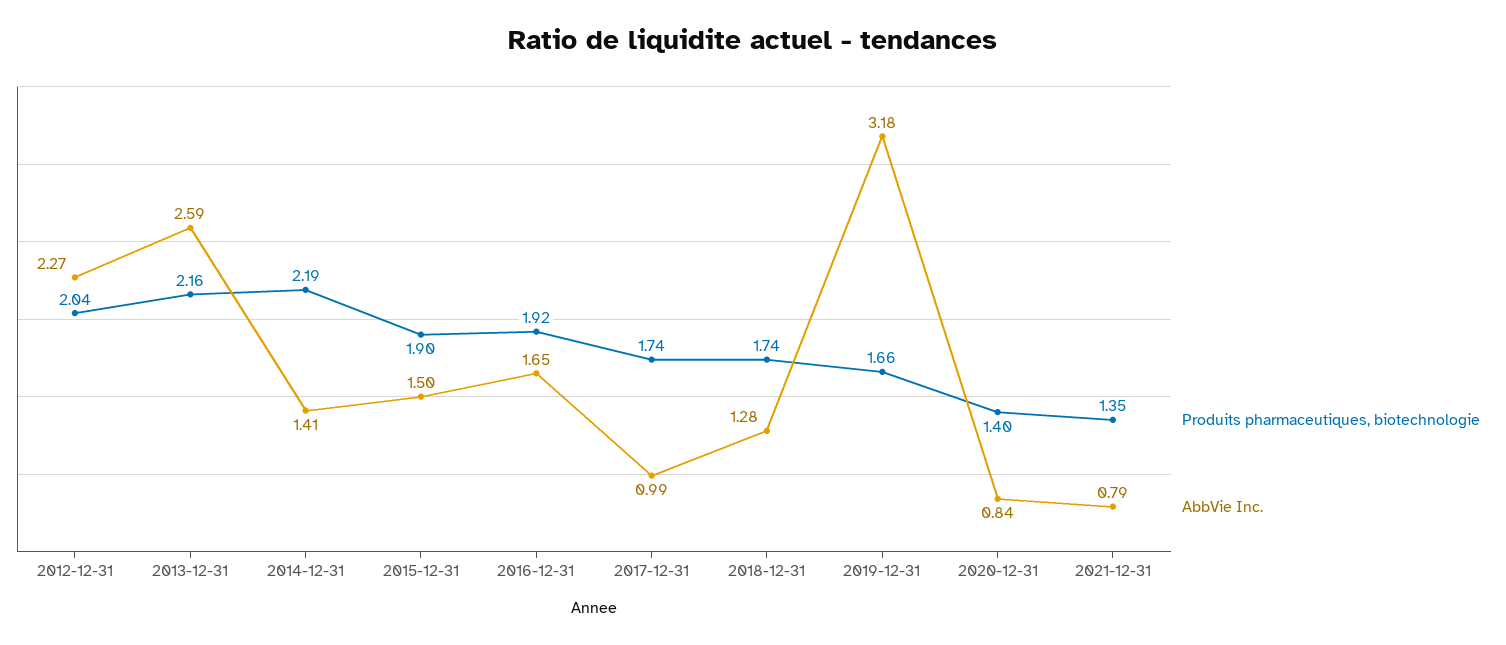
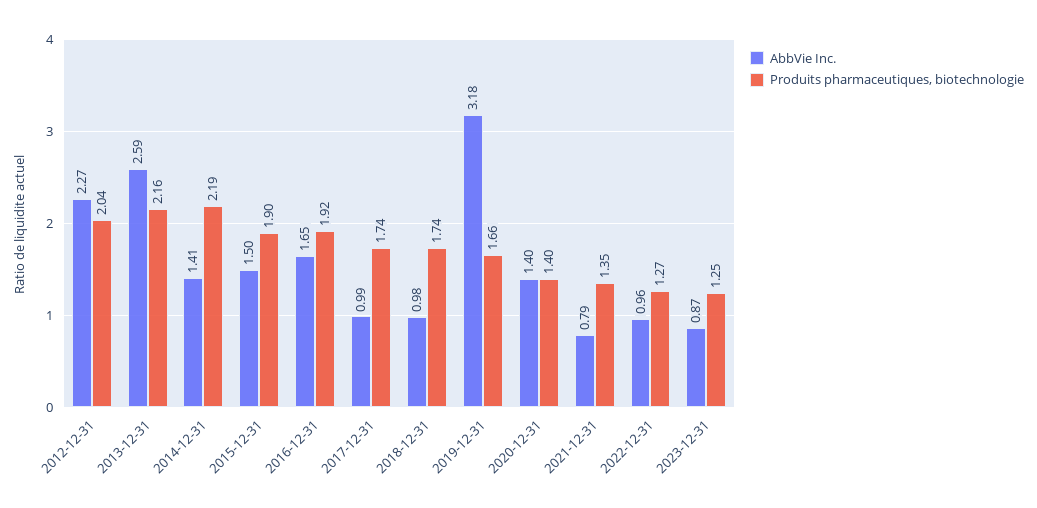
AbbVie Inc., 2018-12-31: 1.28 -> 0.98
AbbVie Inc., 2020-12-31: 0.84 -> 1.4
AbbVie Inc., 2022-12-31: none -> 0.96
Produits pharmaceutiques, biotechnologie, 2022-12-31: none -> 1.27
AbbVie Inc., 2023-12-31: none -> 0.87
Produits pharmaceutiques, biotechnologie, 2023-12-31: none -> 1.25

